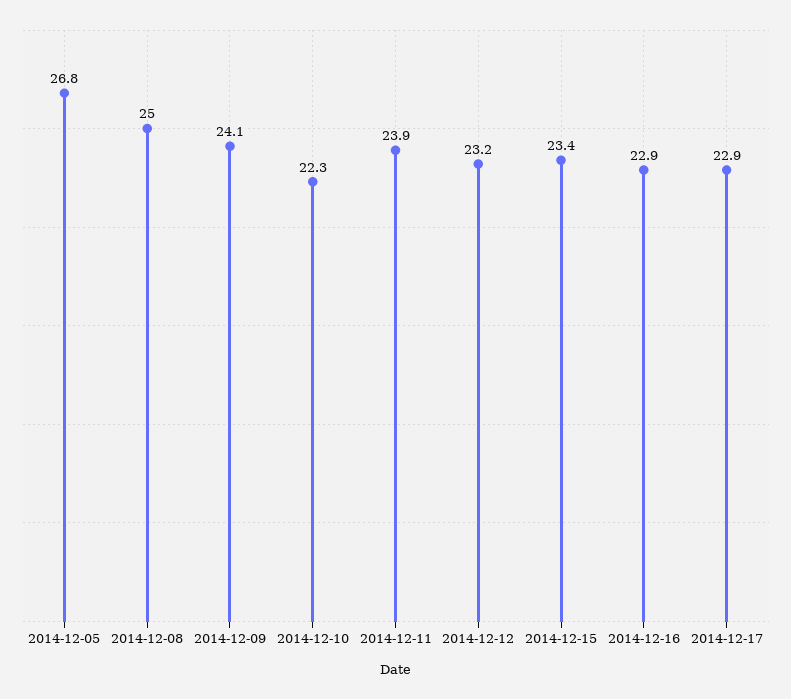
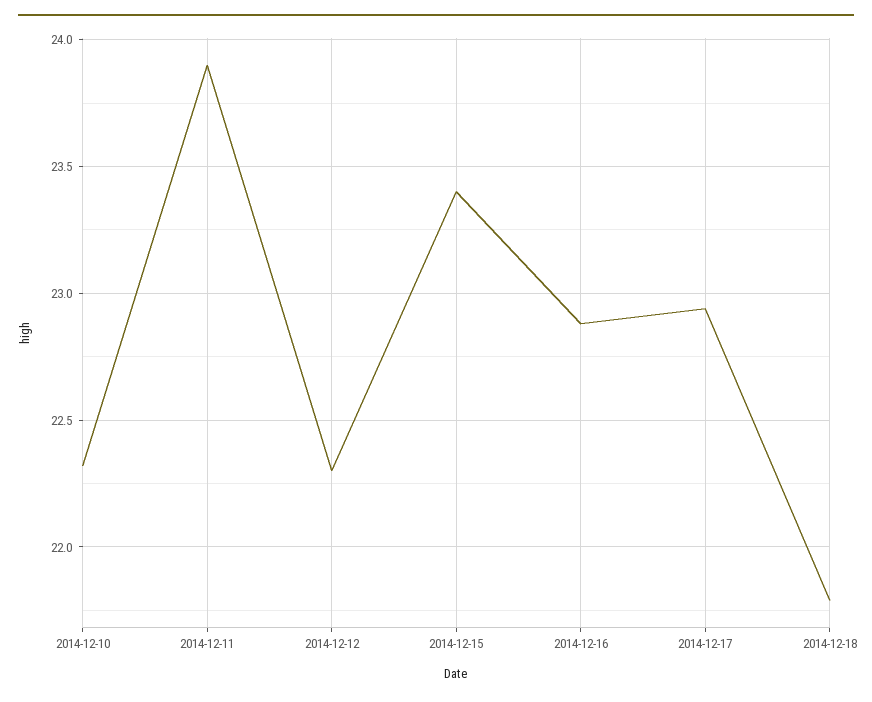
2014-12-05: 26.8 -> none
2014-12-08: 25 -> none
2014-12-09: 24.1 -> none
2014-12-12: 23.2 -> 22.3
2014-12-18: none -> 21.8

